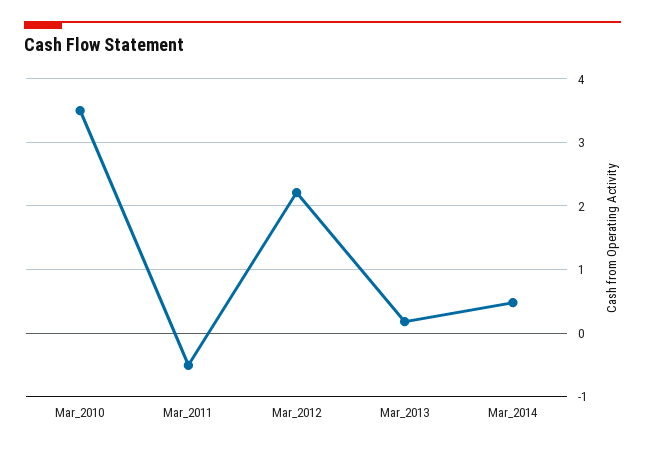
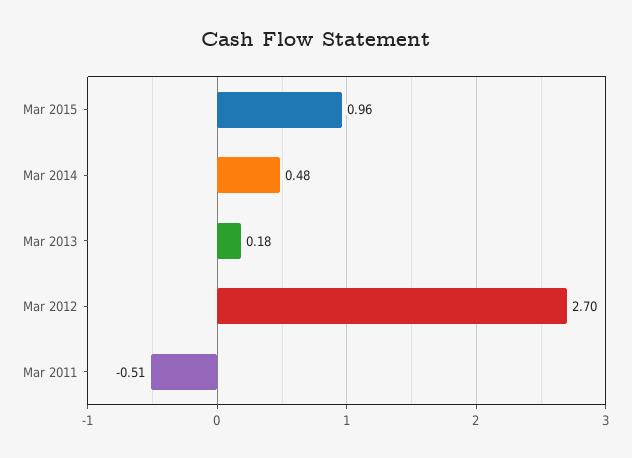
Mar_2010: 3.5 -> none
Mar_2012: 2.2 -> 2.7
Mar 2015: none -> 0.96

